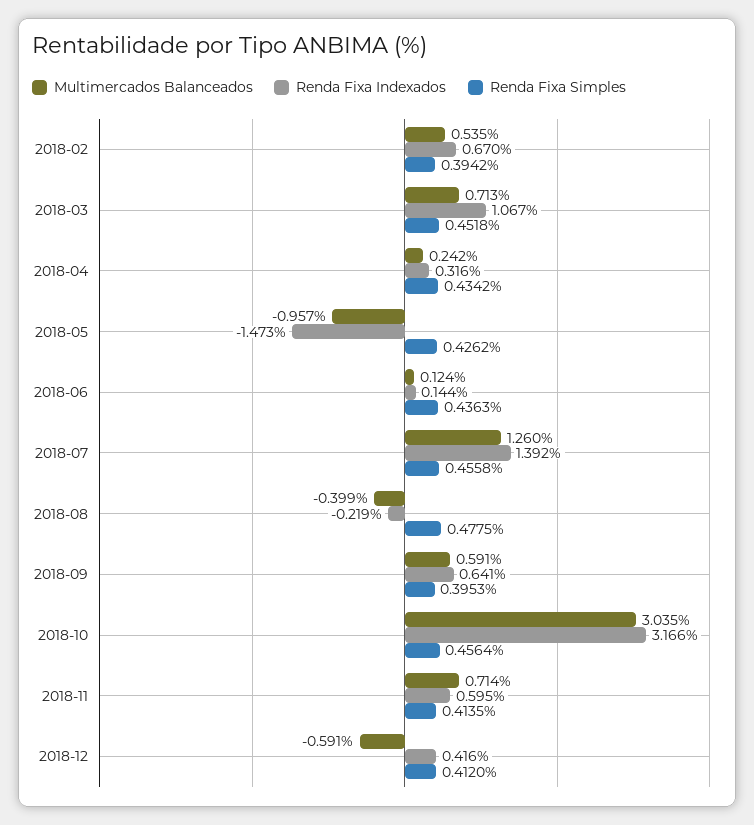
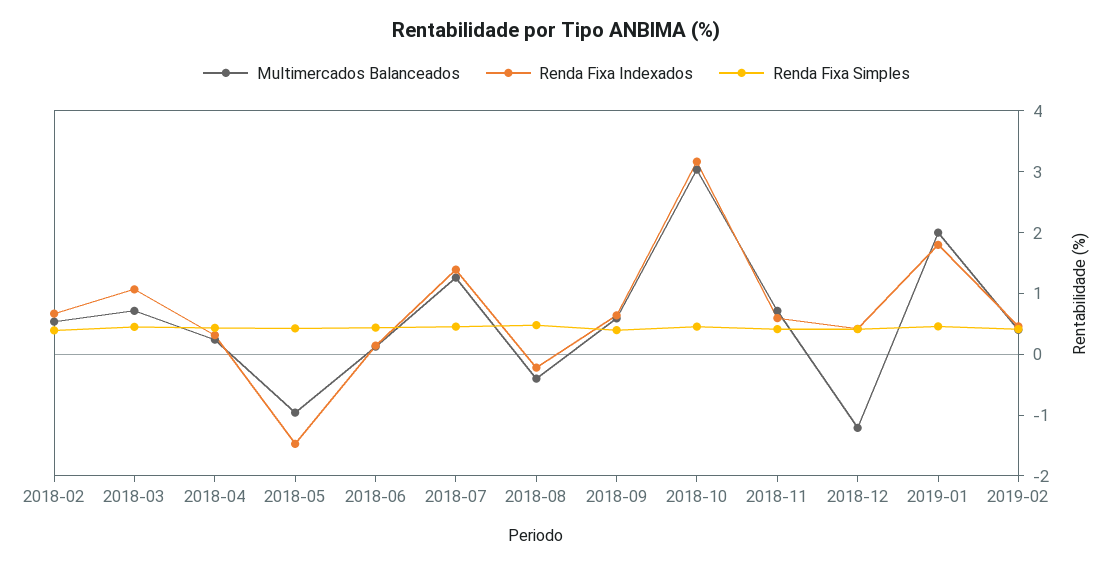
Multimercados Balanceados, 2018-12: -0.591 -> -1.2
Multimercados Balanceados, 2019-01: none -> 2
Renda Fixa Indexados, 2019-01: none -> 1.8
Renda Fixa Simples, 2019-01: none -> 0.4
Multimercados Balanceados, 2019-02: none -> 0.4
Renda Fixa Indexados, 2019-02: none -> 0.4
Renda Fixa Simples, 2019-02: none -> 0.4

